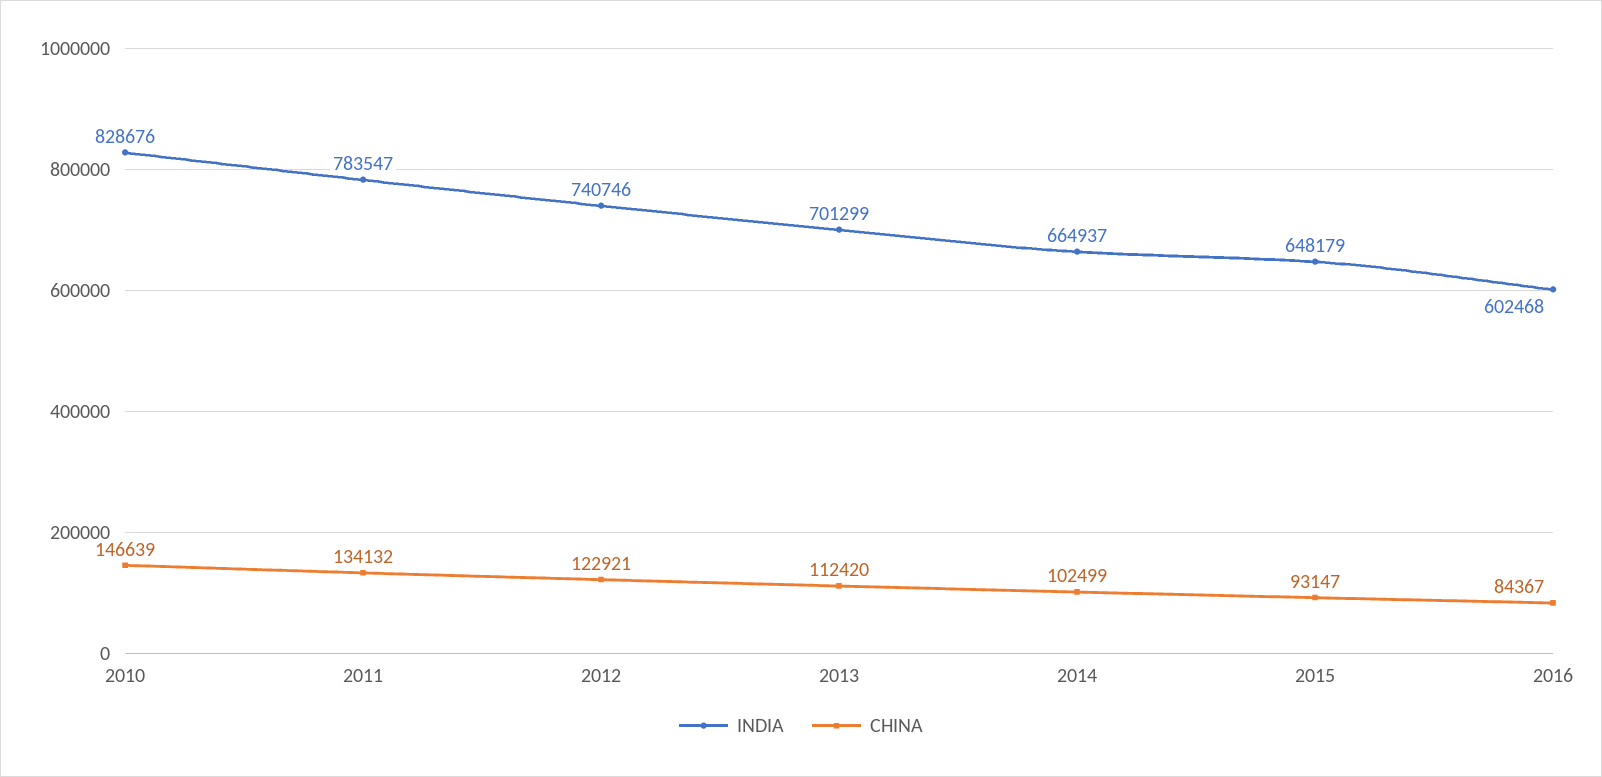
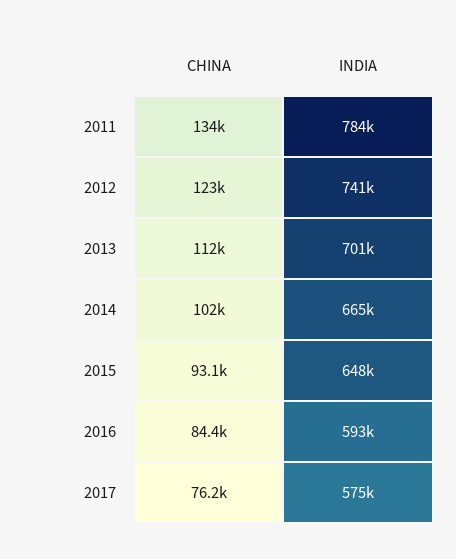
INDIA, 2010: 828676 -> none
CHINA, 2010: 146639 -> none
INDIA, 2016: 602468 -> 593000
CHINA, 2017: none -> 76200
INDIA, 2017: none -> 575000

